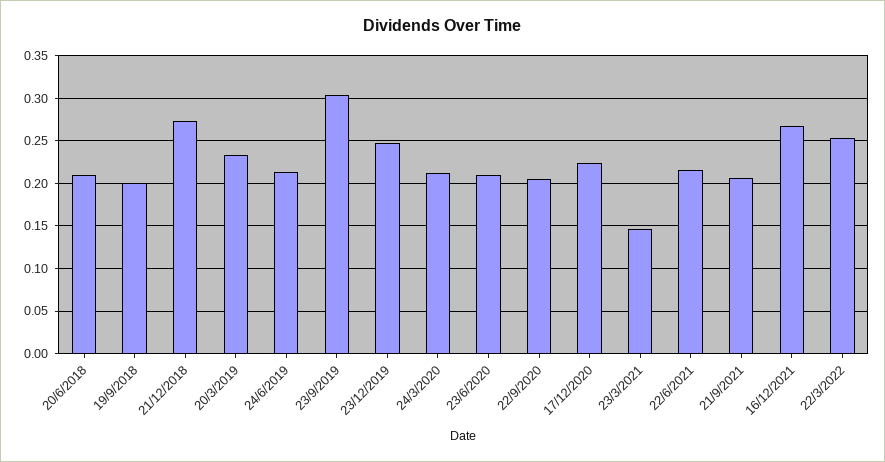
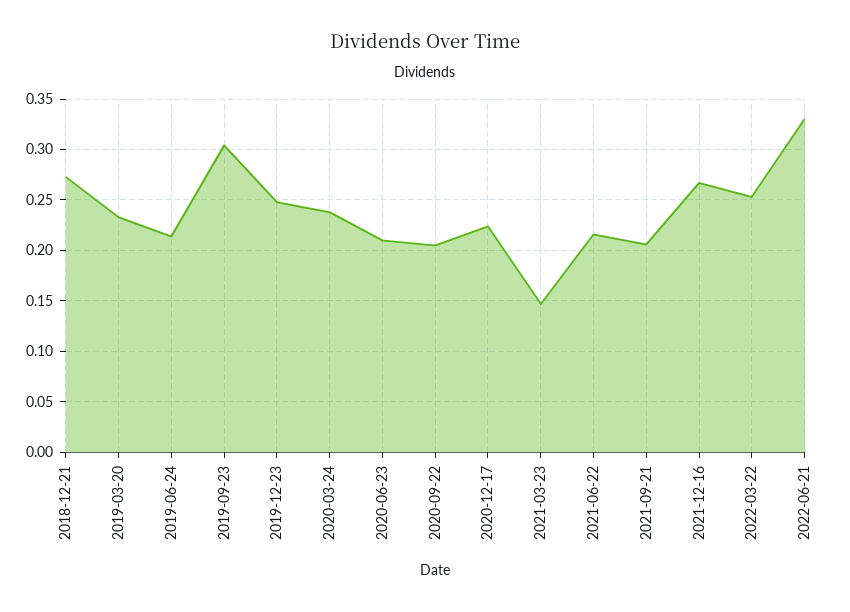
20/6/2018: 0.21 -> none
19/9/2018: 0.2 -> none
24/3/2020: 0.21 -> 0.24
2022-06-21: none -> 0.33

